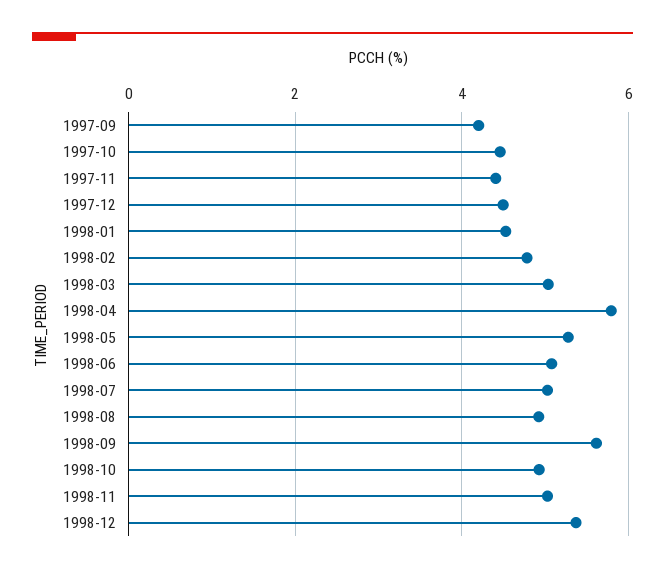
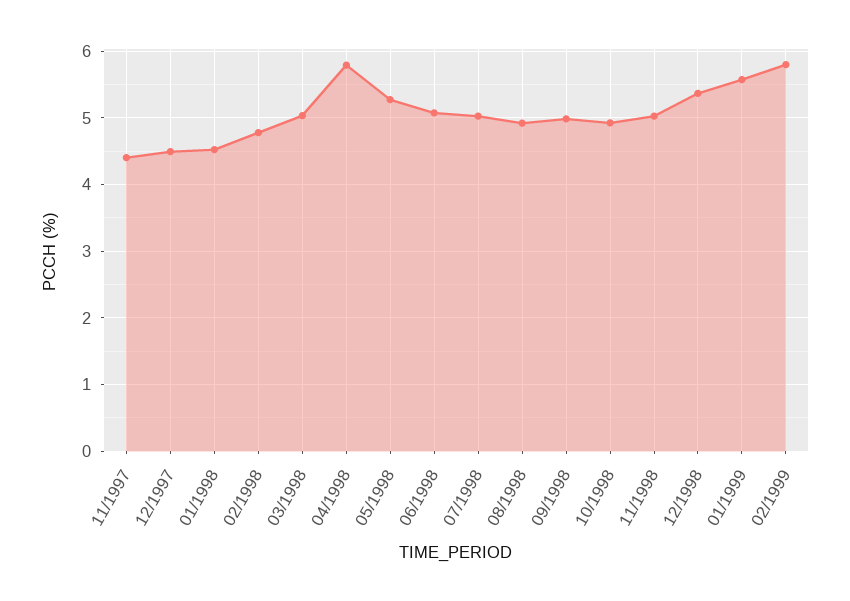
1997-09: 4.2 -> none
1997-10: 4.4 -> none
1998-09: 5.6 -> 5
01/1999: none -> 5.6
02/1999: none -> 5.8

